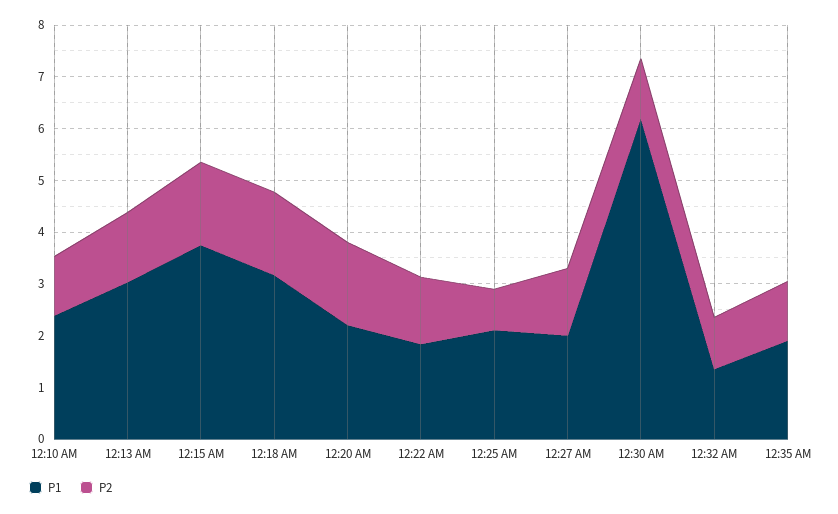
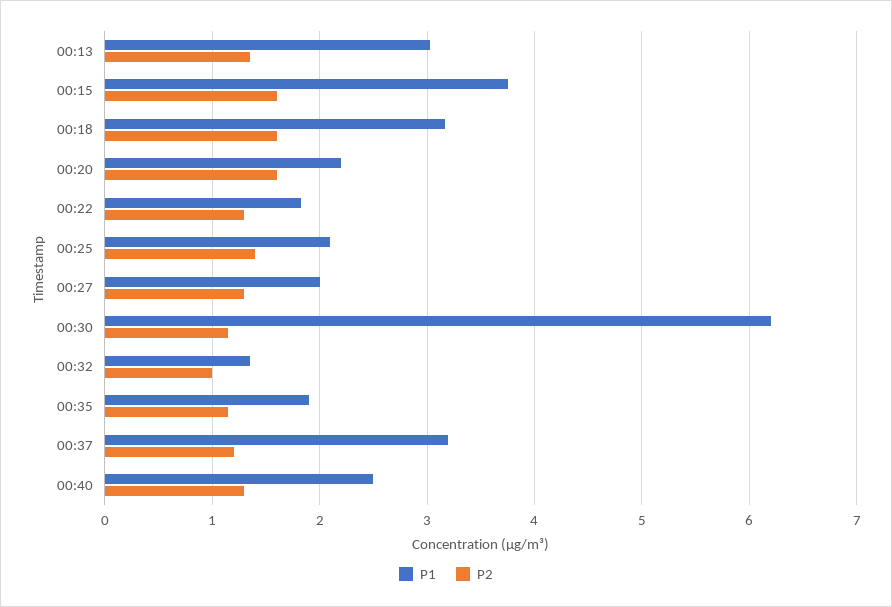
P1, 12:10 AM: 2.4 -> none
P2, 12:10 AM: 1.2 -> none
P2, 12:25 AM: 0.8 -> 1.4
P1, 00:37: none -> 3.2
P2, 00:37: none -> 1.2
P1, 00:40: none -> 2.5
P2, 00:40: none -> 1.3

